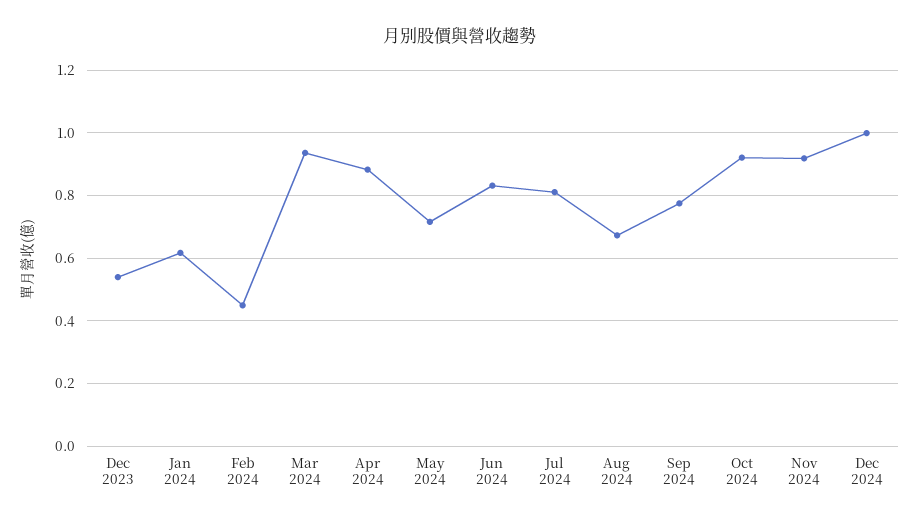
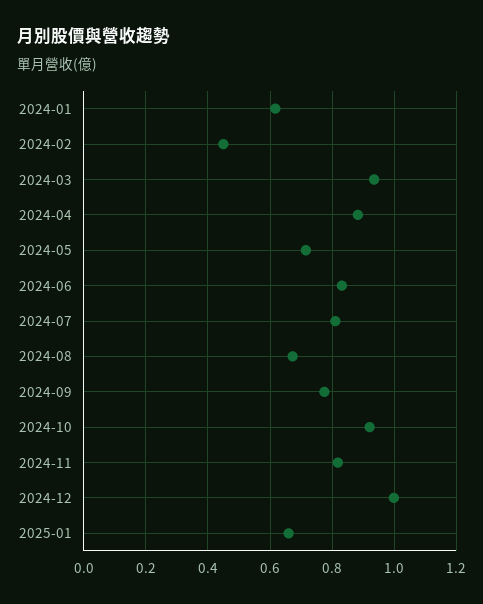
Dec 2023: 0.54 -> none
Nov 2024: 0.92 -> 0.82
2025-01: none -> 0.66

